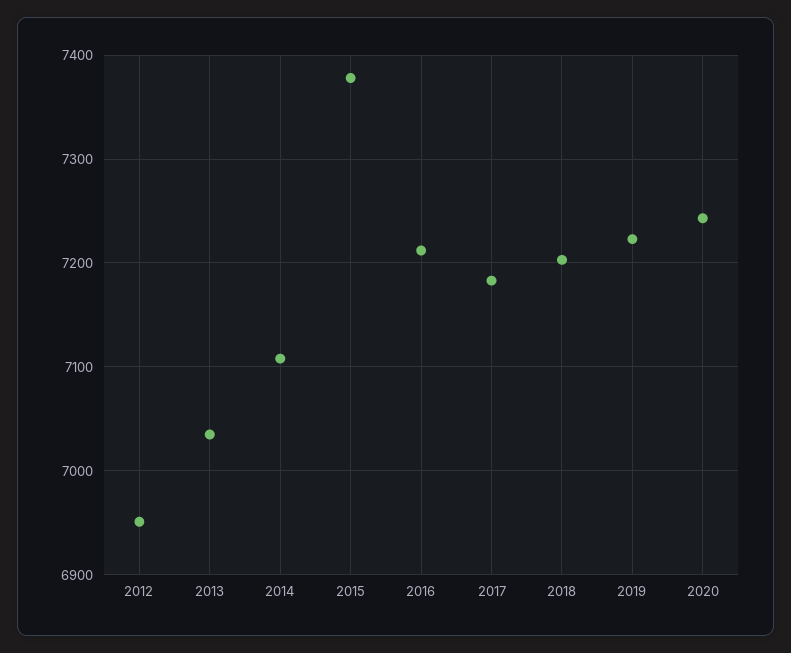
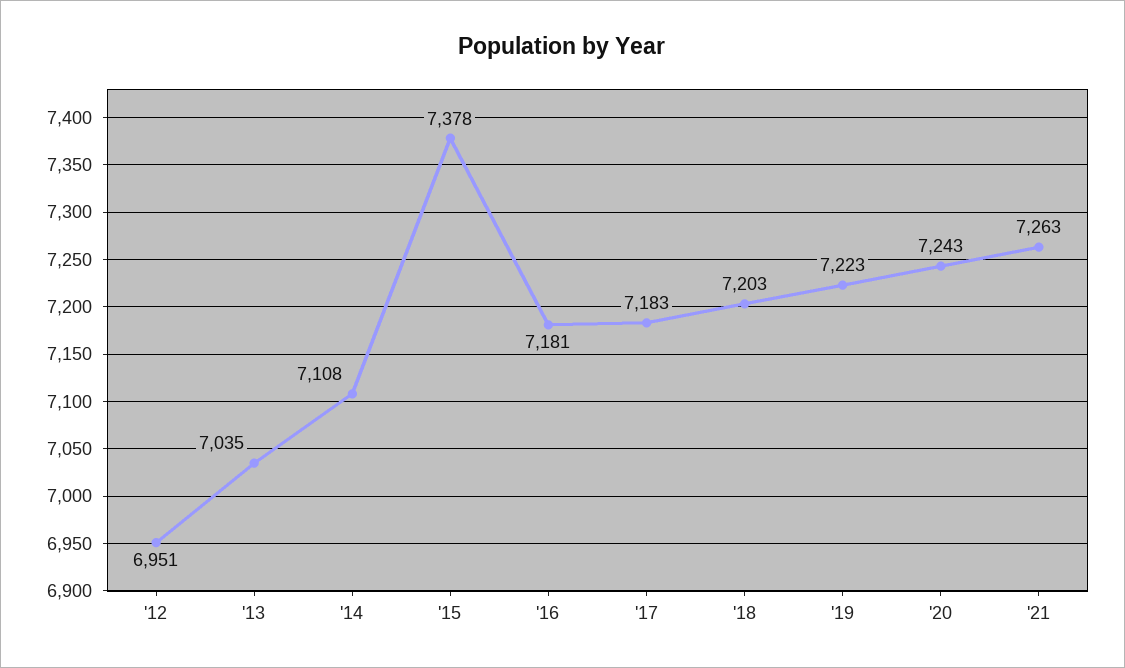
2016: 7210 -> 7181
'21: none -> 7263

